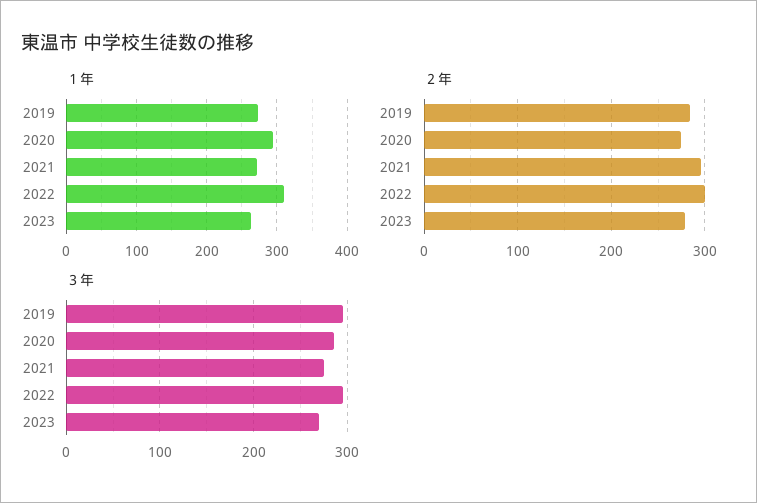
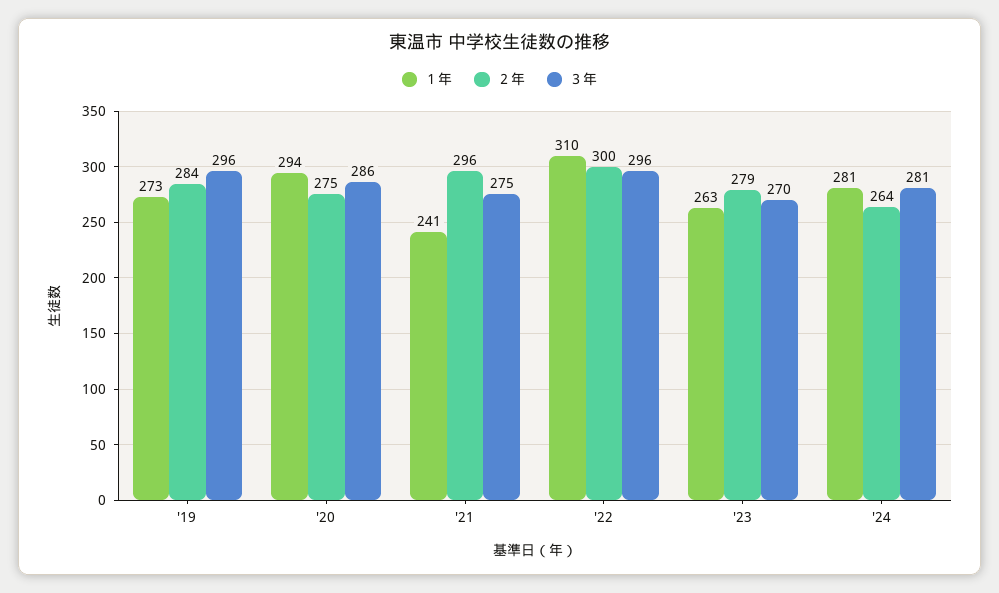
１年, 2021: 270 -> 241
１年, '24: none -> 281
２年, '24: none -> 264
３年, '24: none -> 281

